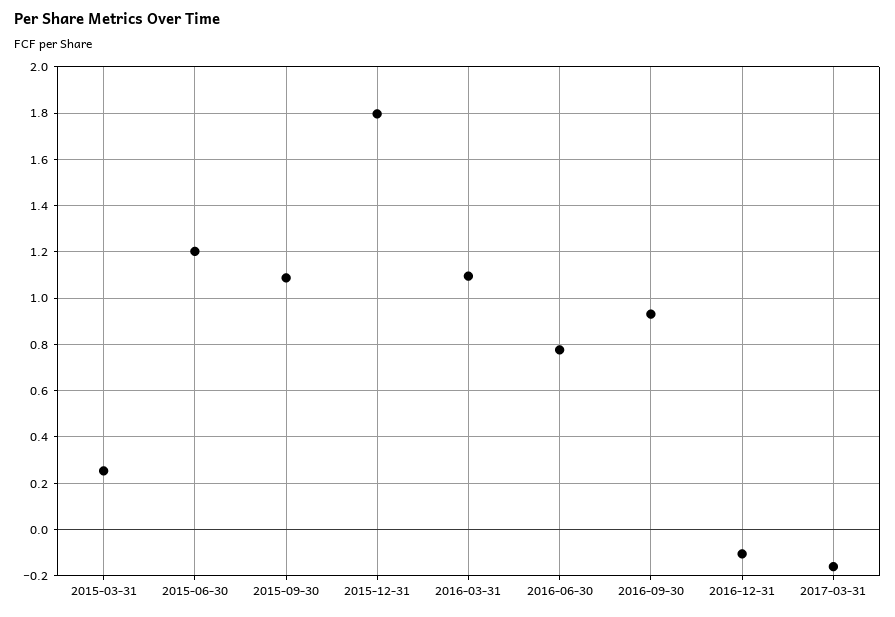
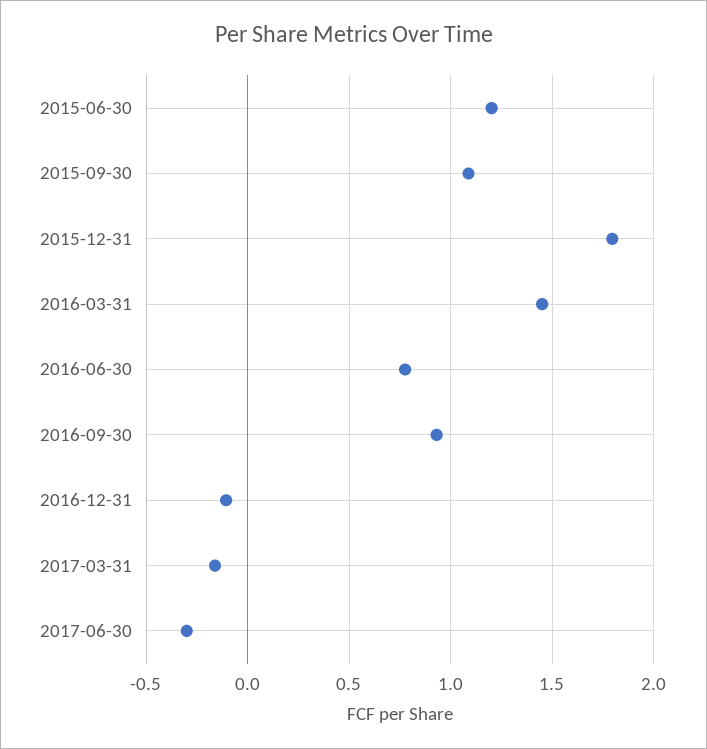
2015-03-31: 0.25 -> none
2016-03-31: 1.1 -> 1.45
2017-06-30: none -> -0.3

